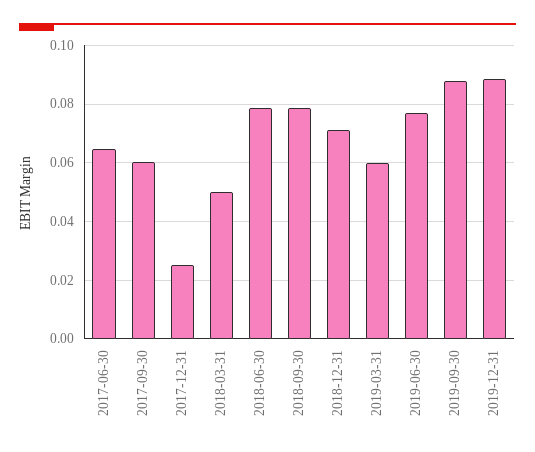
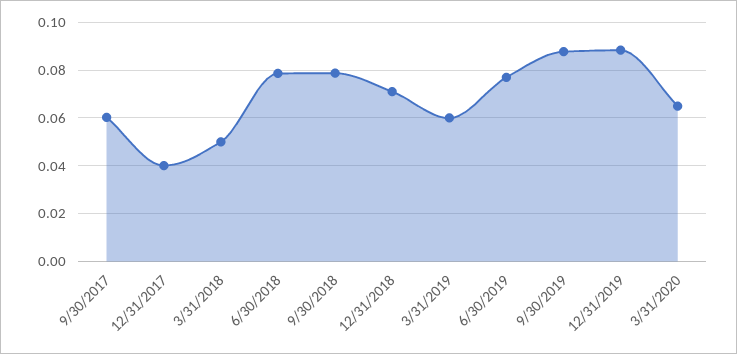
2017-06-30: 0.065 -> none
2017-12-31: 0.025 -> 0.04
3/31/2020: none -> 0.065

